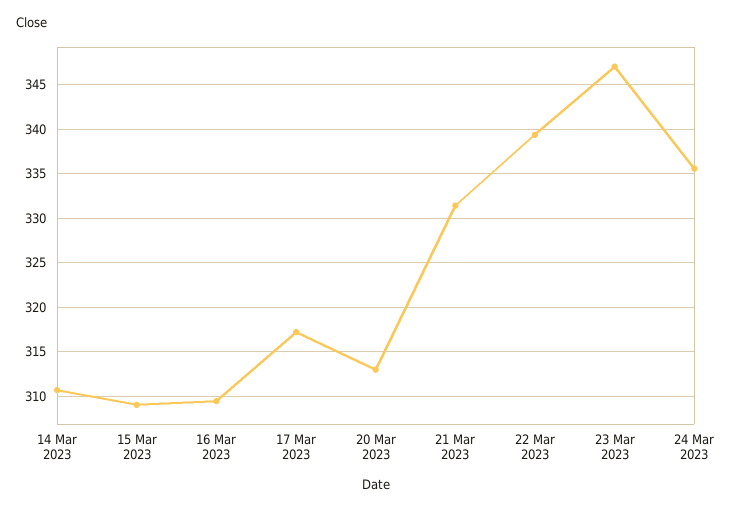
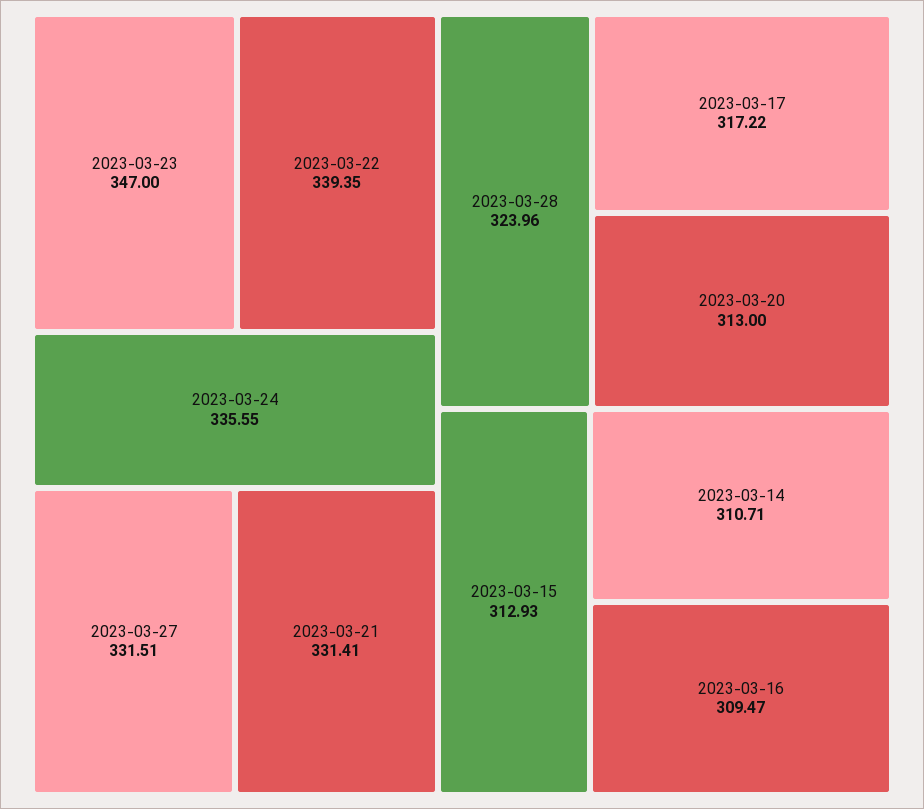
15 Mar 2023: 309 -> 312.93
2023-03-27: none -> 331.51
2023-03-28: none -> 323.96

